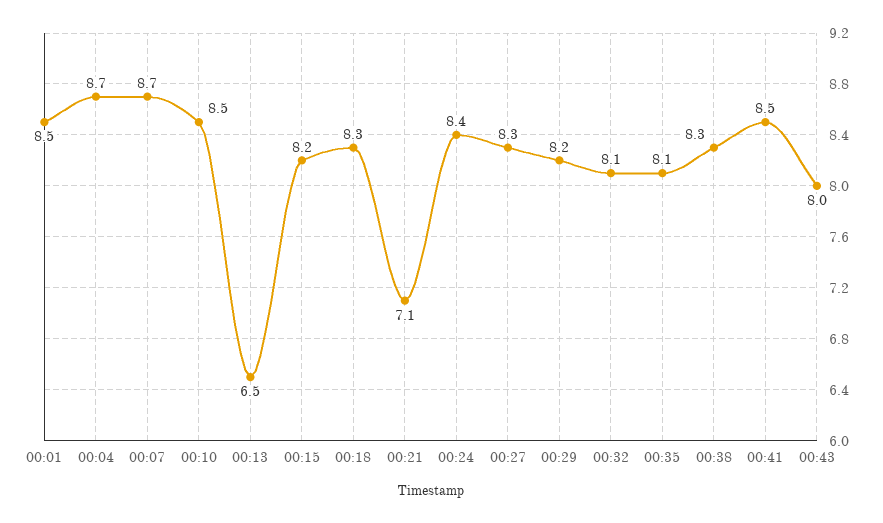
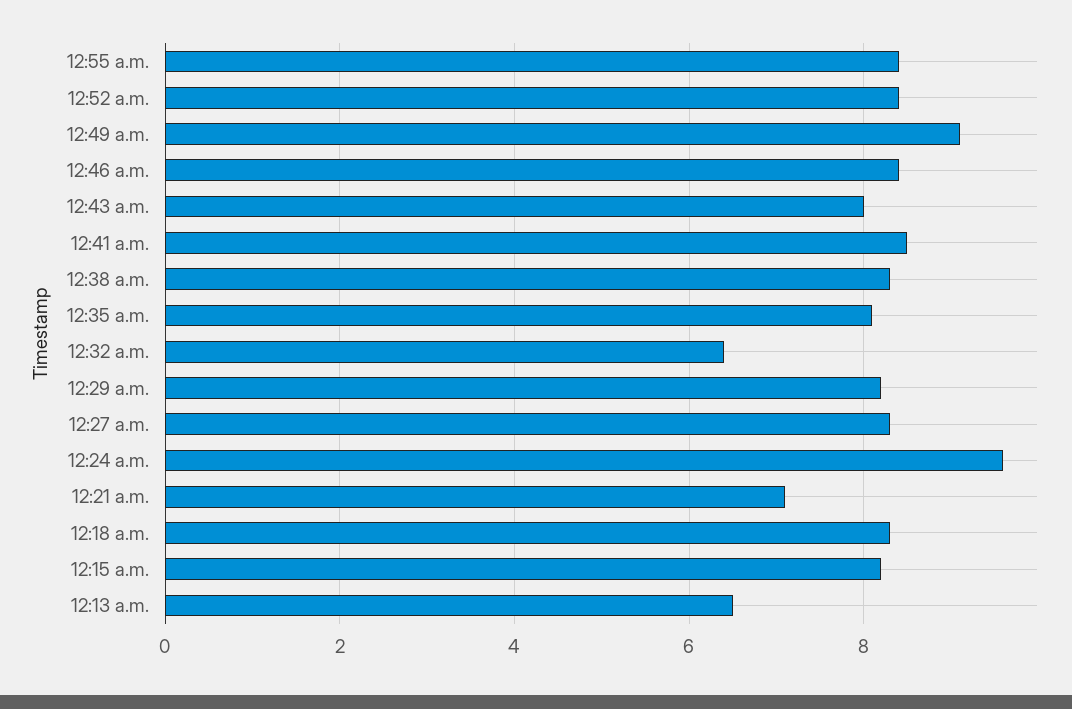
00:01: 8.5 -> none
00:04: 8.7 -> none
00:07: 8.7 -> none
00:10: 8.5 -> none
00:24: 8.4 -> 9.5
00:32: 8.1 -> 6.5
12:55 a.m.: none -> 8.5
12:52 a.m.: none -> 8.5
12:49 a.m.: none -> 9
12:46 a.m.: none -> 8.5

